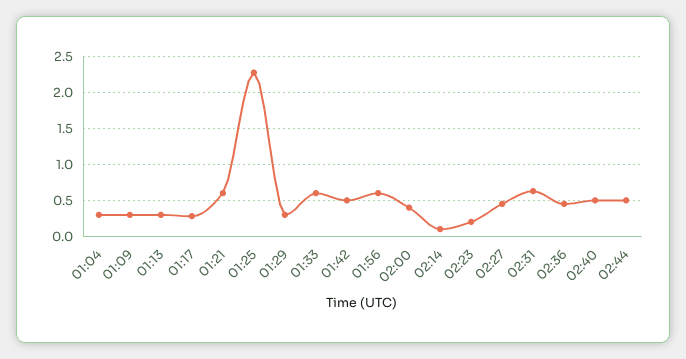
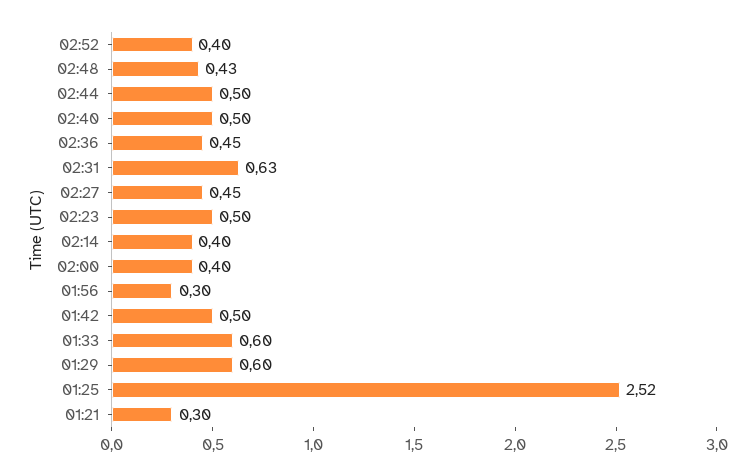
01:04: 0.3 -> none
01:09: 0.3 -> none
01:13: 0.3 -> none
01:17: 0.3 -> none
01:21: 0.6 -> 0.3
01:25: 2.3 -> 2.52
01:29: 0.3 -> 0.6
01:56: 0.6 -> 0.3
02:14: 0.1 -> 0.4
02:23: 0.2 -> 0.5
02:52: none -> 0.4
02:48: none -> 0.43

